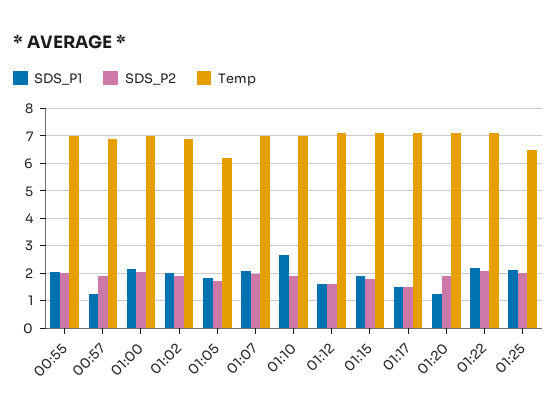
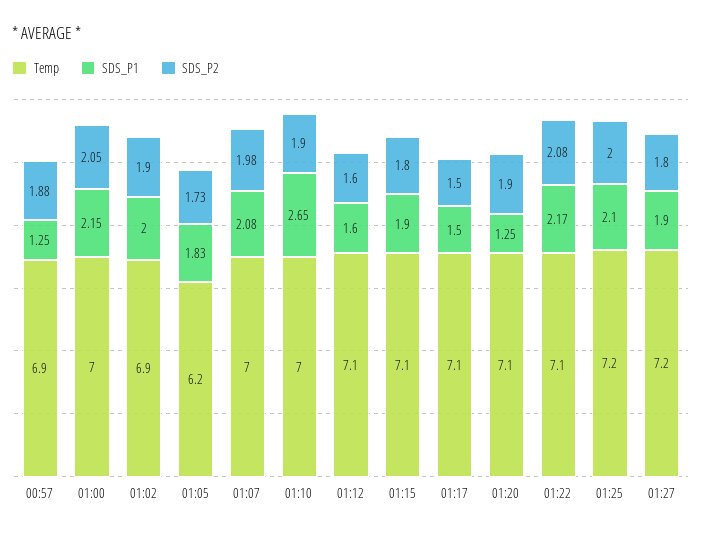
SDS_P1, 00:55: 2 -> none
SDS_P2, 00:55: 2 -> none
Temp, 00:55: 7 -> none
Temp, 01:25: 6.5 -> 7.2
Temp, 01:27: none -> 7.2
SDS_P1, 01:27: none -> 1.9
SDS_P2, 01:27: none -> 1.8

